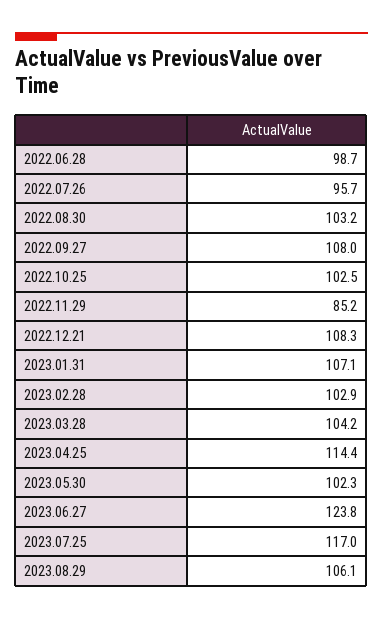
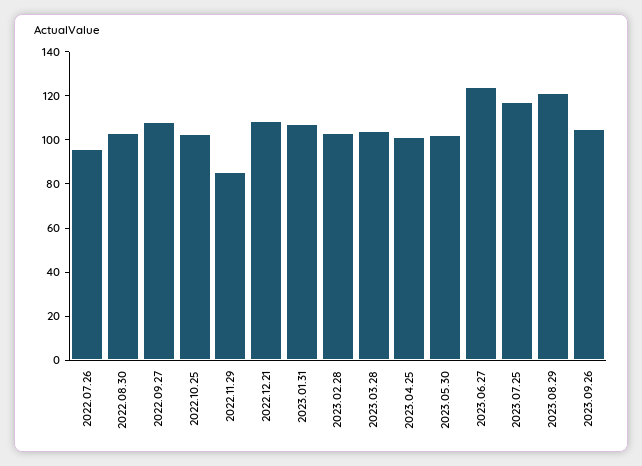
2022.06.28: 98.7 -> none
2023.04.25: 114.4 -> 100
2023.08.29: 106.1 -> 120
2023.09.26: none -> 105

